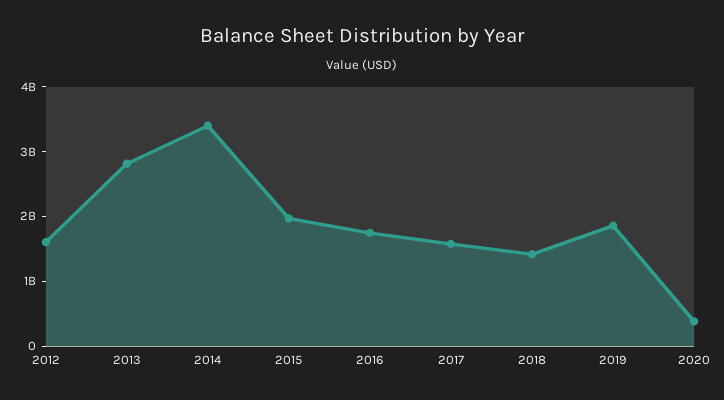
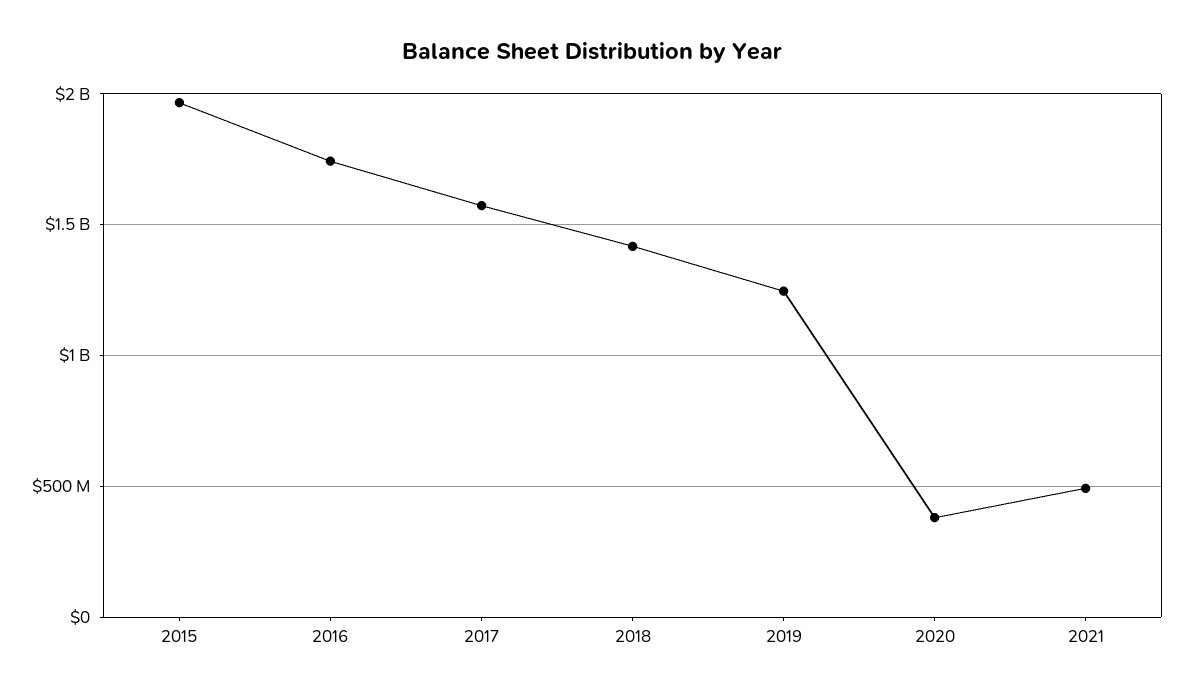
2012: 1600000000 -> none
2013: 2800000000 -> none
2014: 3400000000 -> none
2019: 1800000000 -> 1250000000
2021: none -> 500000000

